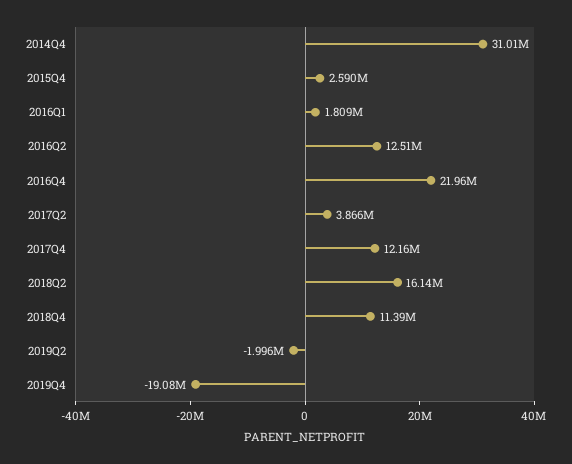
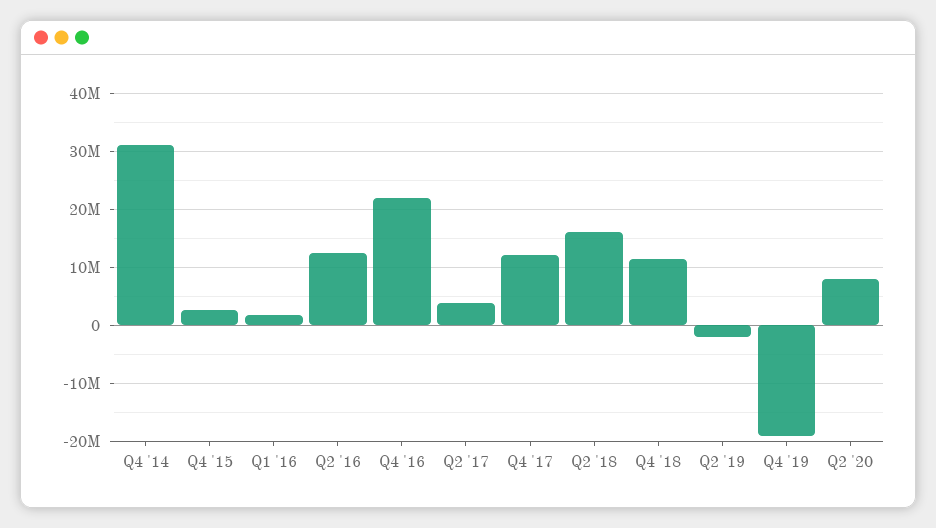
Q2 '20: none -> 8000000

